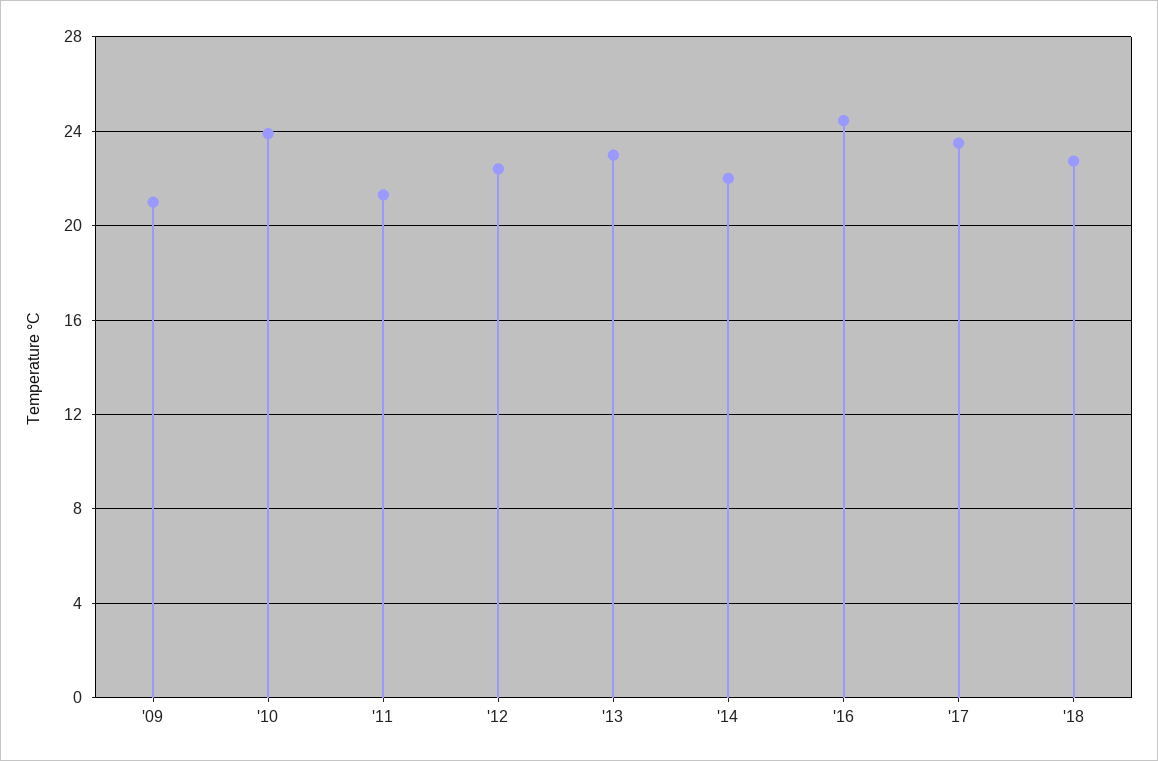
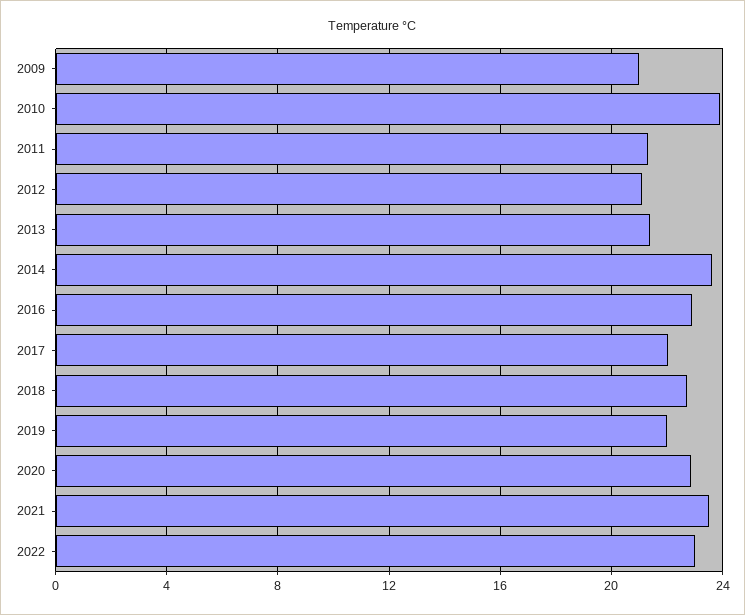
'12: 22.5 -> 21
'13: 23 -> 21.5
'14: 22 -> 23.5
'16: 24.5 -> 23
'17: 23.5 -> 22
2019: none -> 22
2020: none -> 23
2021: none -> 23.5
2022: none -> 23

